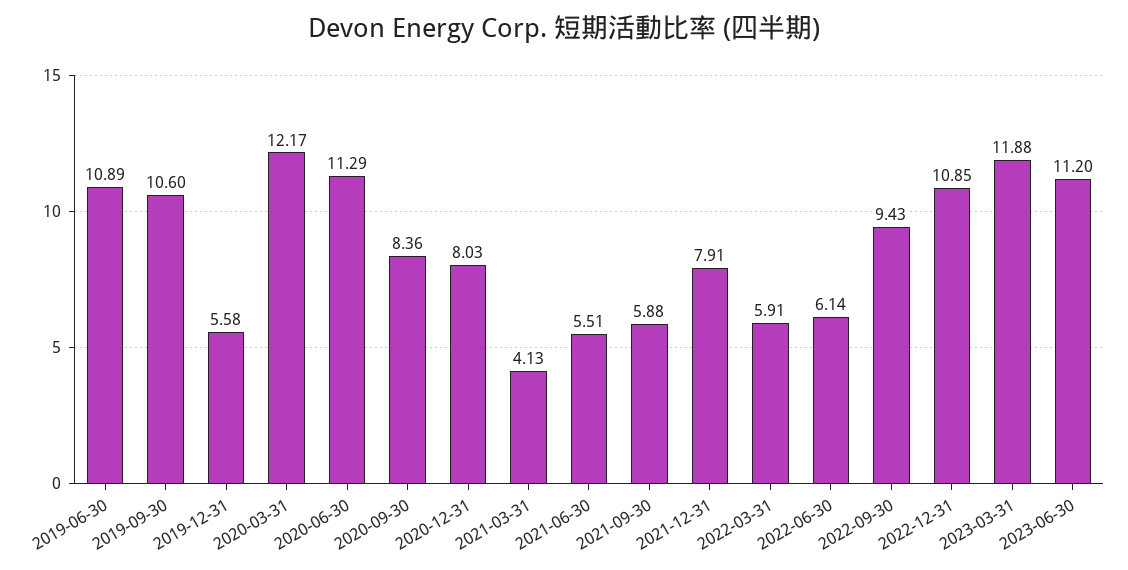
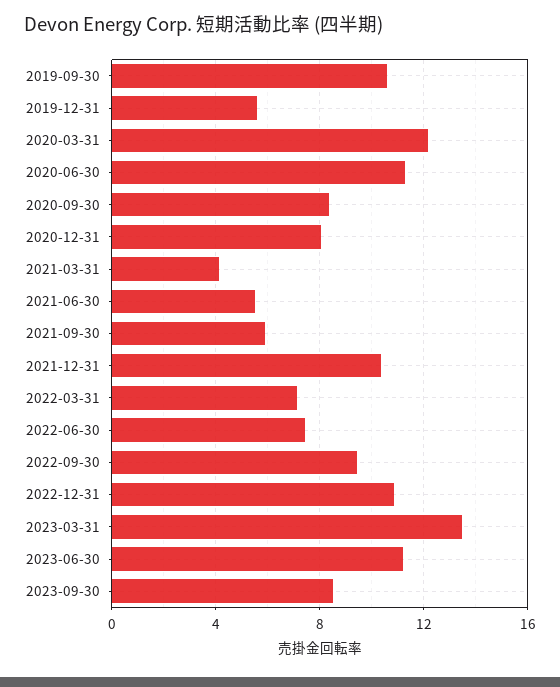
2019-06-30: 10.89 -> none
2021-12-31: 7.91 -> 10.5
2022-03-31: 5.91 -> 7
2022-06-30: 6.14 -> 7.5
2023-03-31: 11.88 -> 13.5
2023-09-30: none -> 8.5

